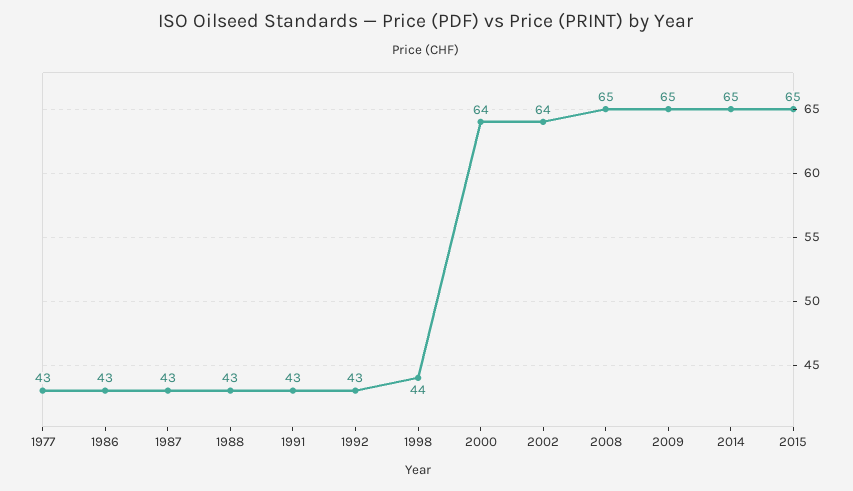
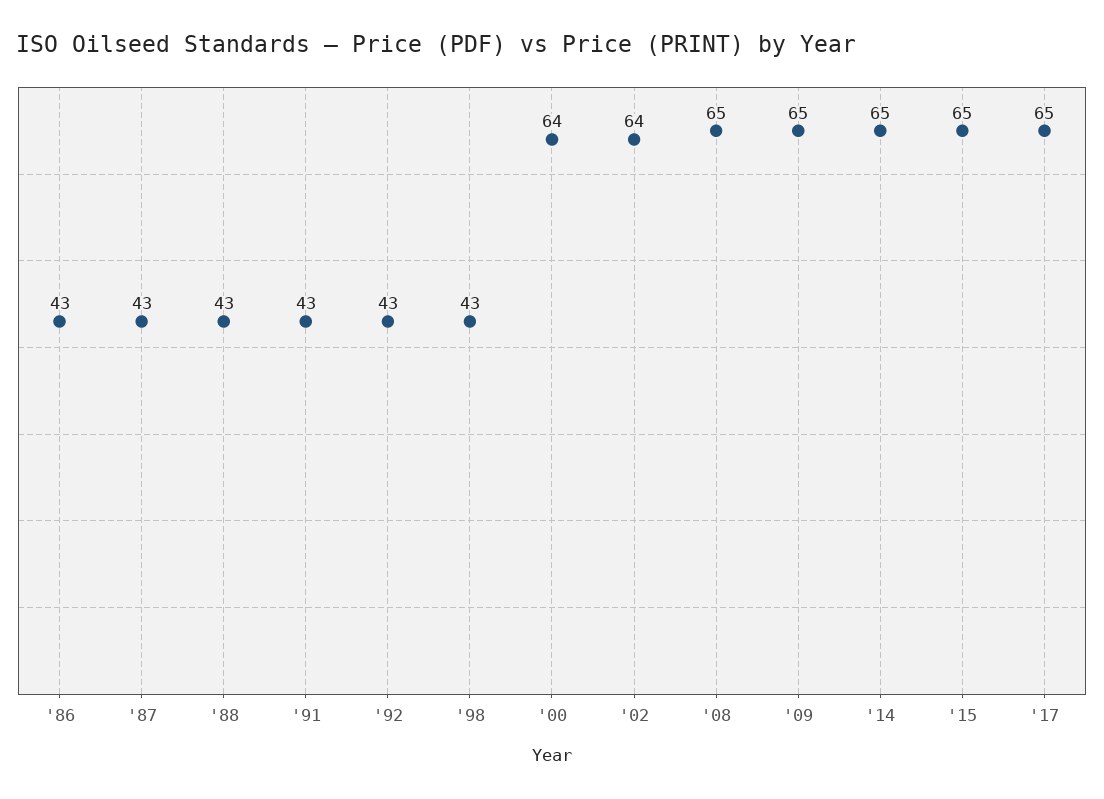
1977: 43 -> none
1998: 44 -> 43
'17: none -> 65

